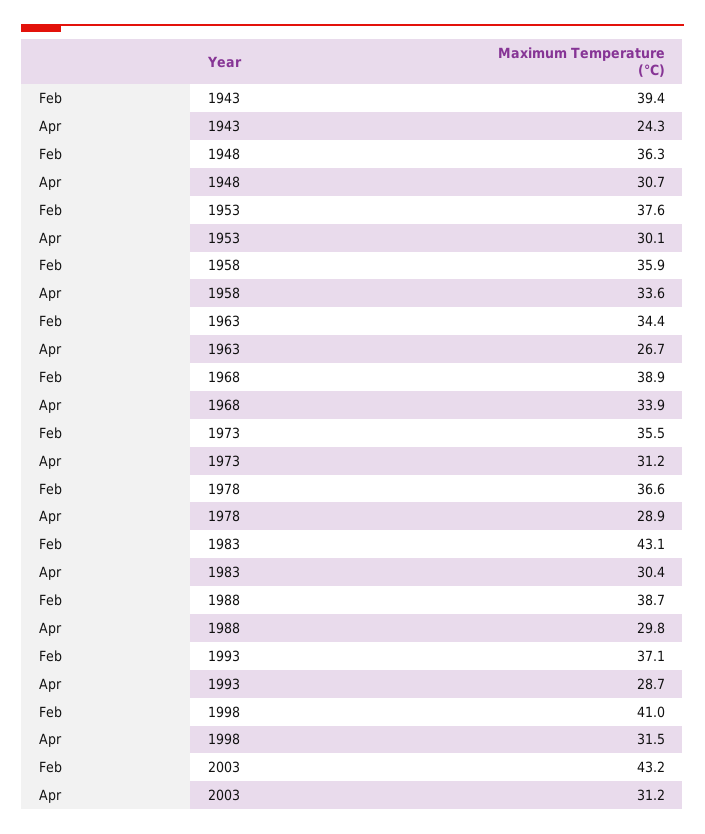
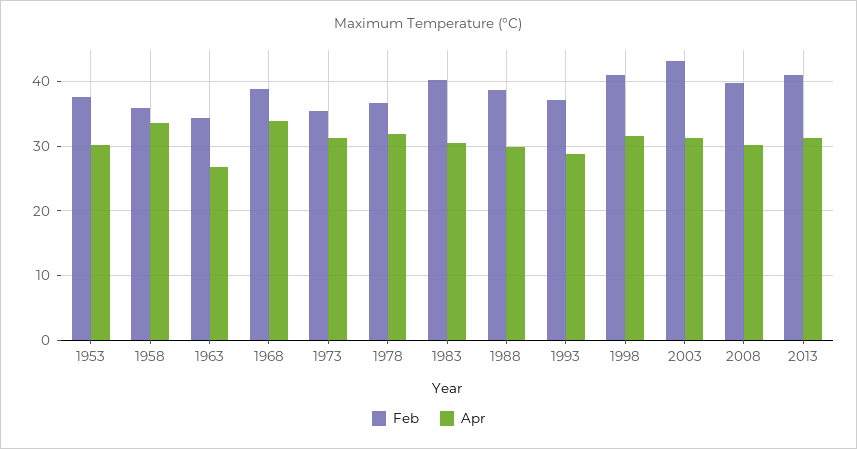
Feb, 1943: 39.4 -> none
Apr, 1943: 24.3 -> none
Feb, 1948: 36.3 -> none
Apr, 1948: 30.7 -> none
Apr, 1978: 28.9 -> 32
Feb, 1983: 43.1 -> 40
Feb, 2008: none -> 40
Apr, 2008: none -> 30
Feb, 2013: none -> 41
Apr, 2013: none -> 31

